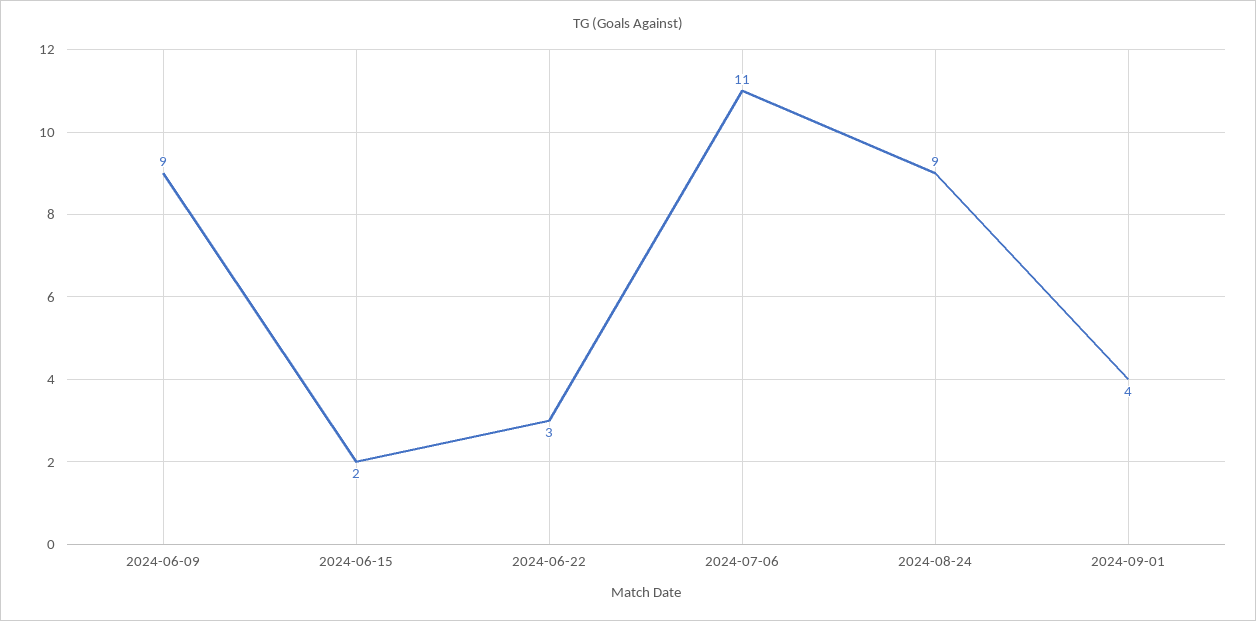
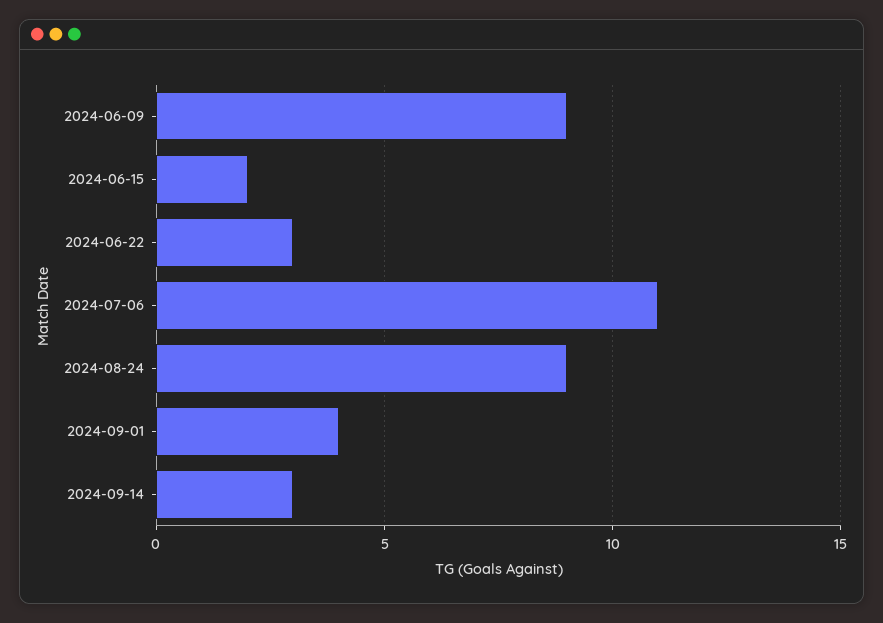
2024-09-14: none -> 3

